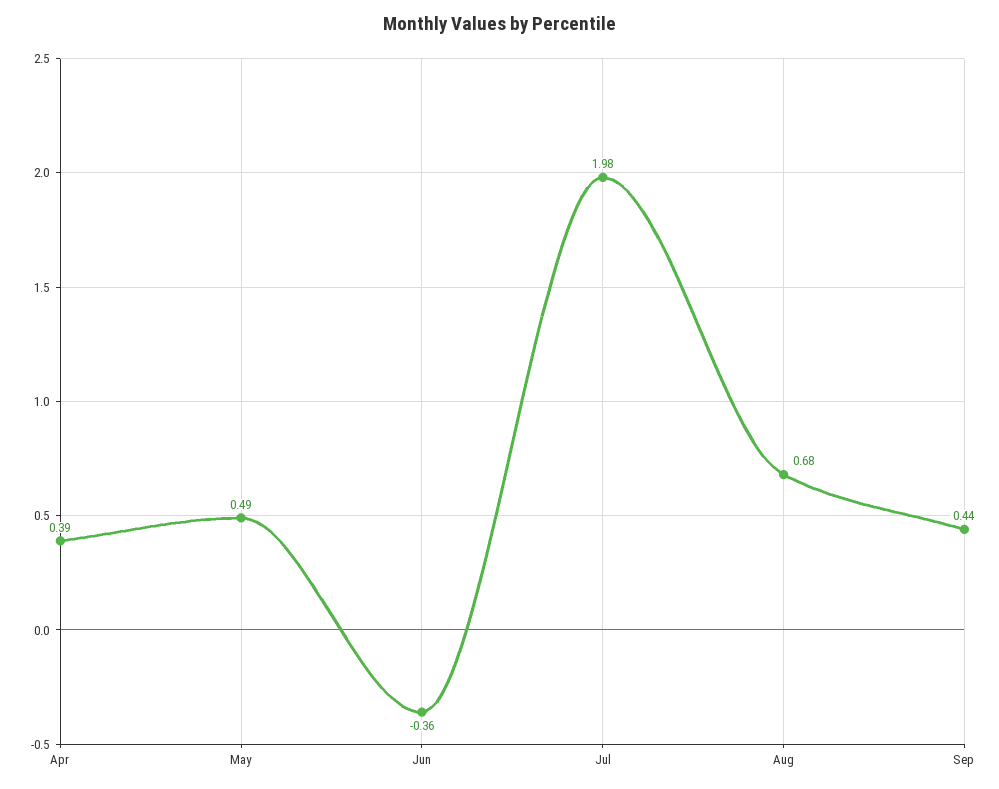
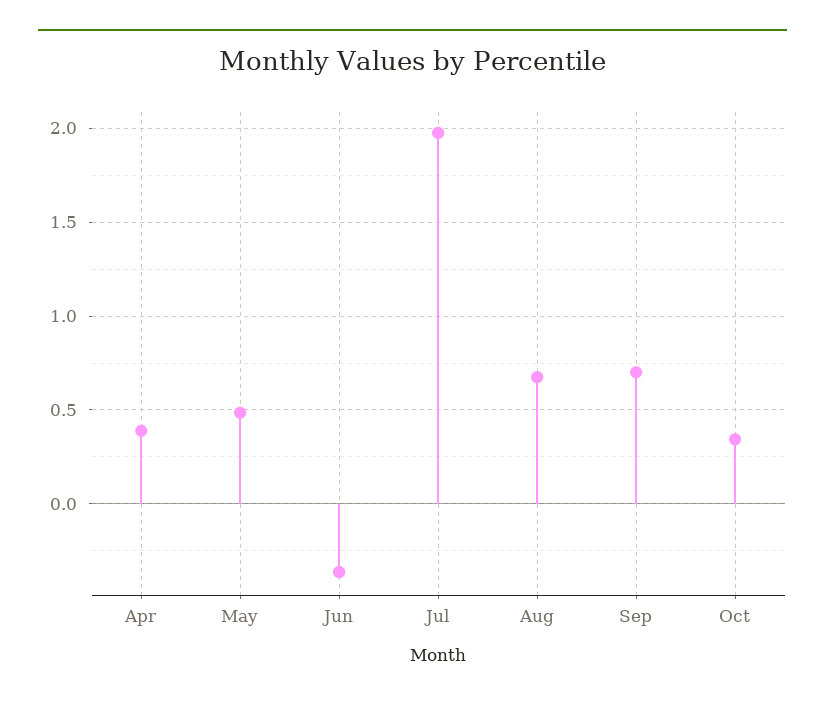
Sep: 0.44 -> 0.7
Oct: none -> 0.35

